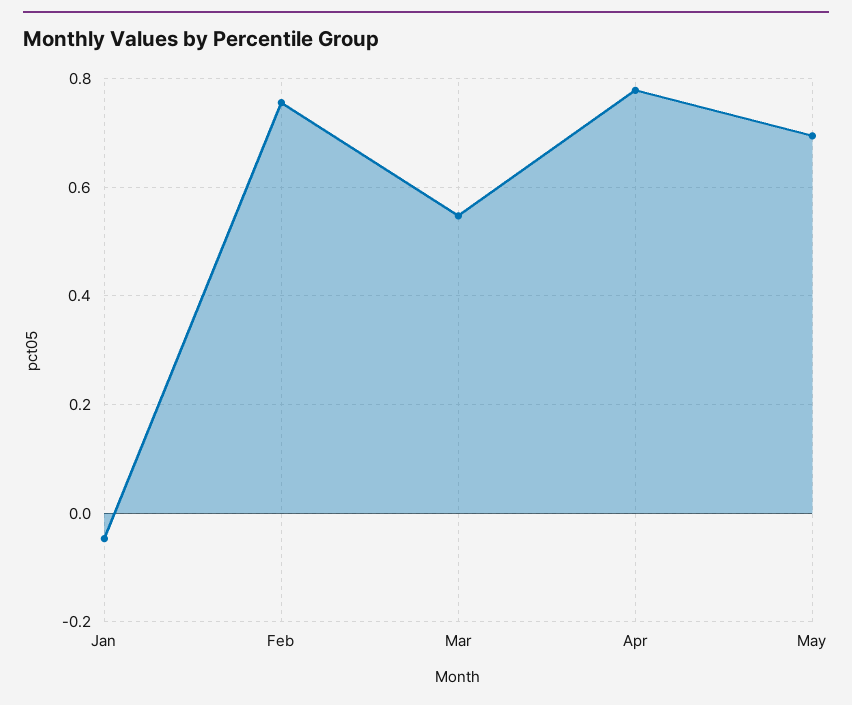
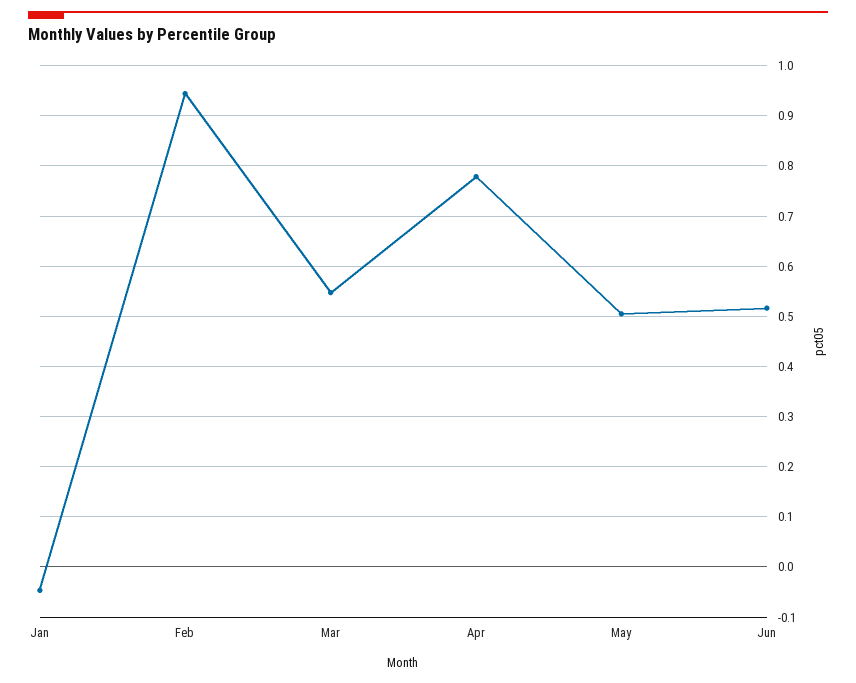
Feb: 0.76 -> 0.94
May: 0.7 -> 0.5
Jun: none -> 0.52

